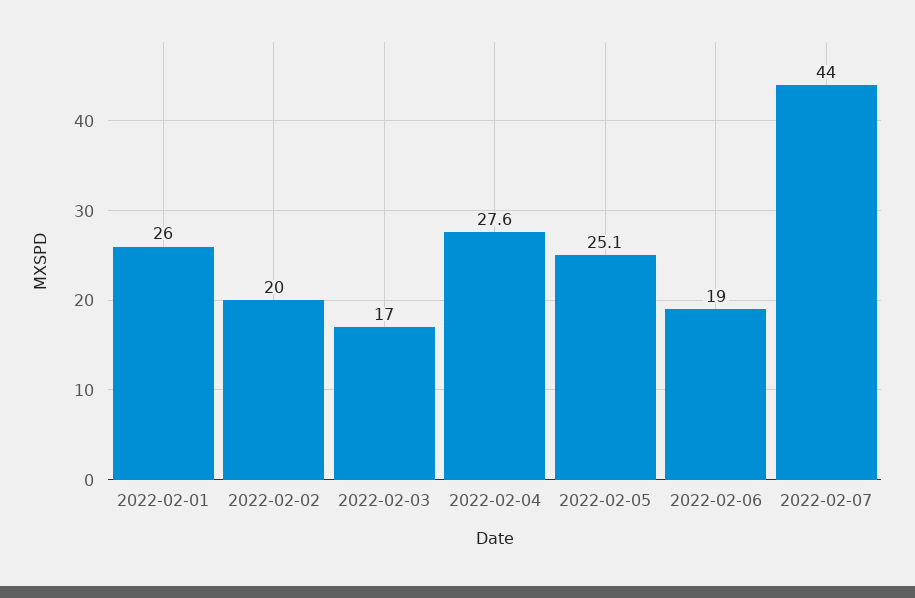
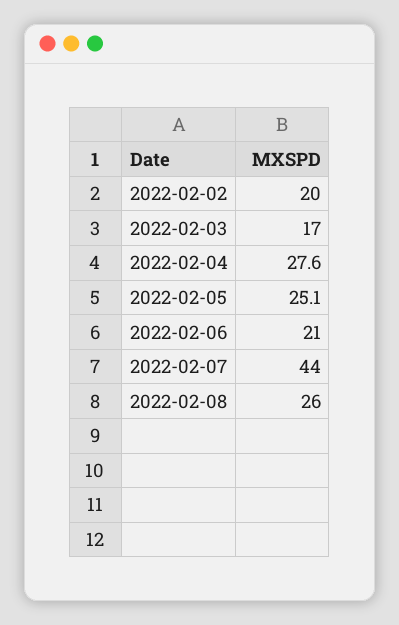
2022-02-01: 26 -> none
2022-02-06: 19 -> 21
2022-02-08: none -> 26

